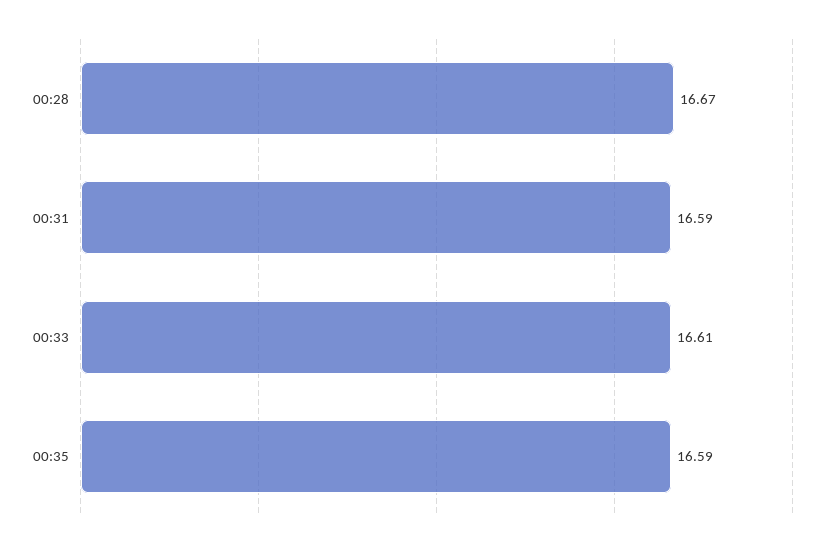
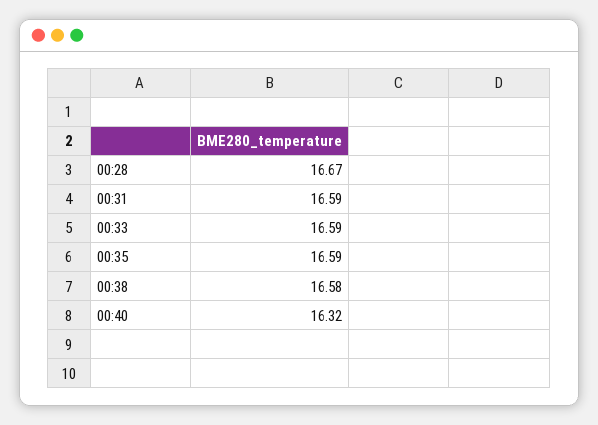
00:33: 16.61 -> 16.59
00:38: none -> 16.58
00:40: none -> 16.32

